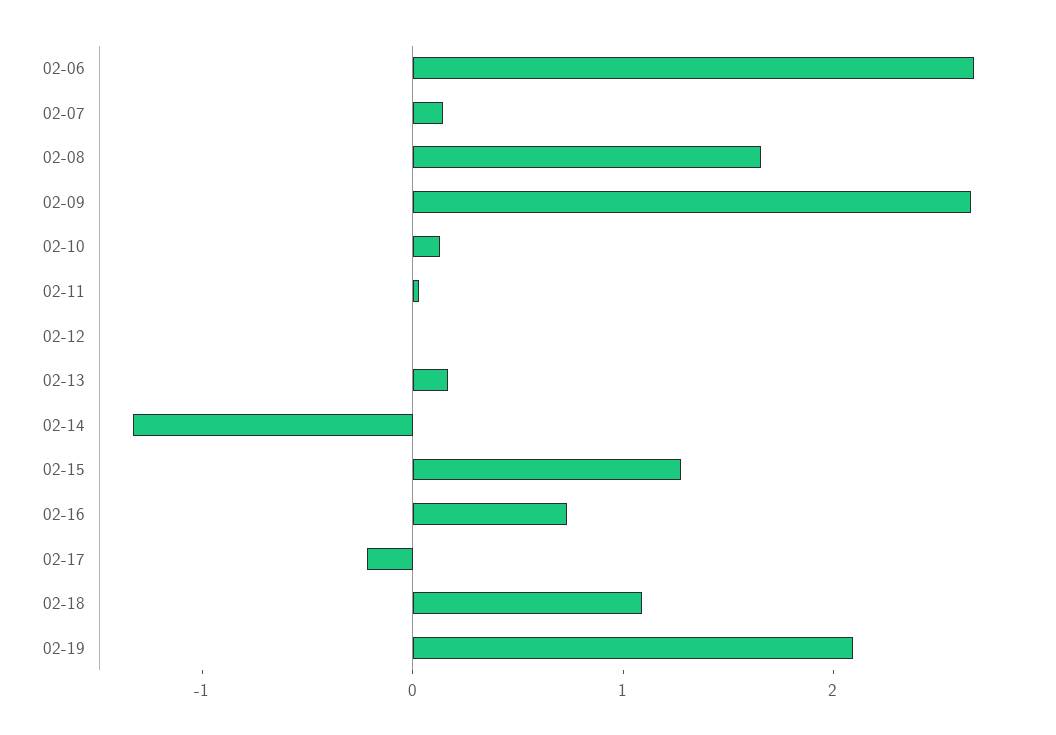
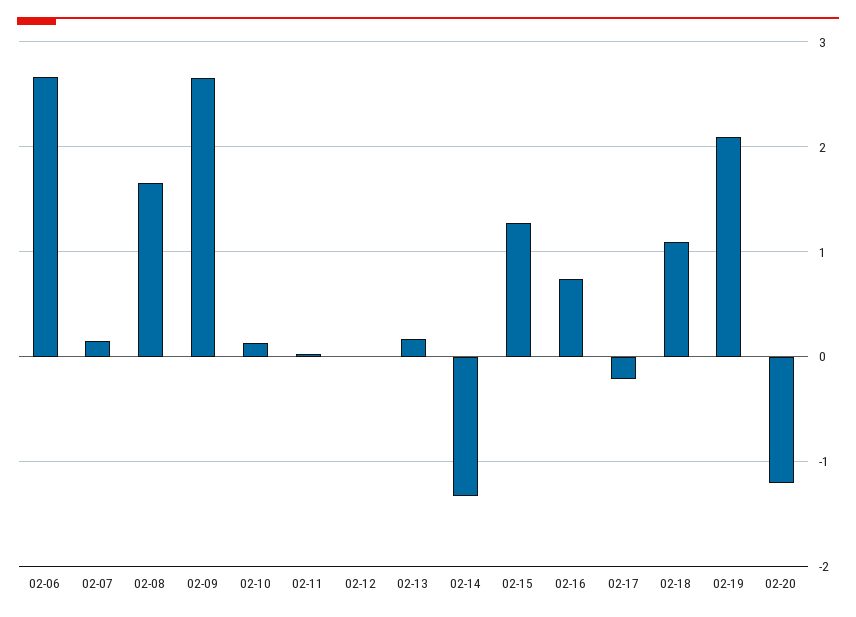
02-20: none -> -1.2

